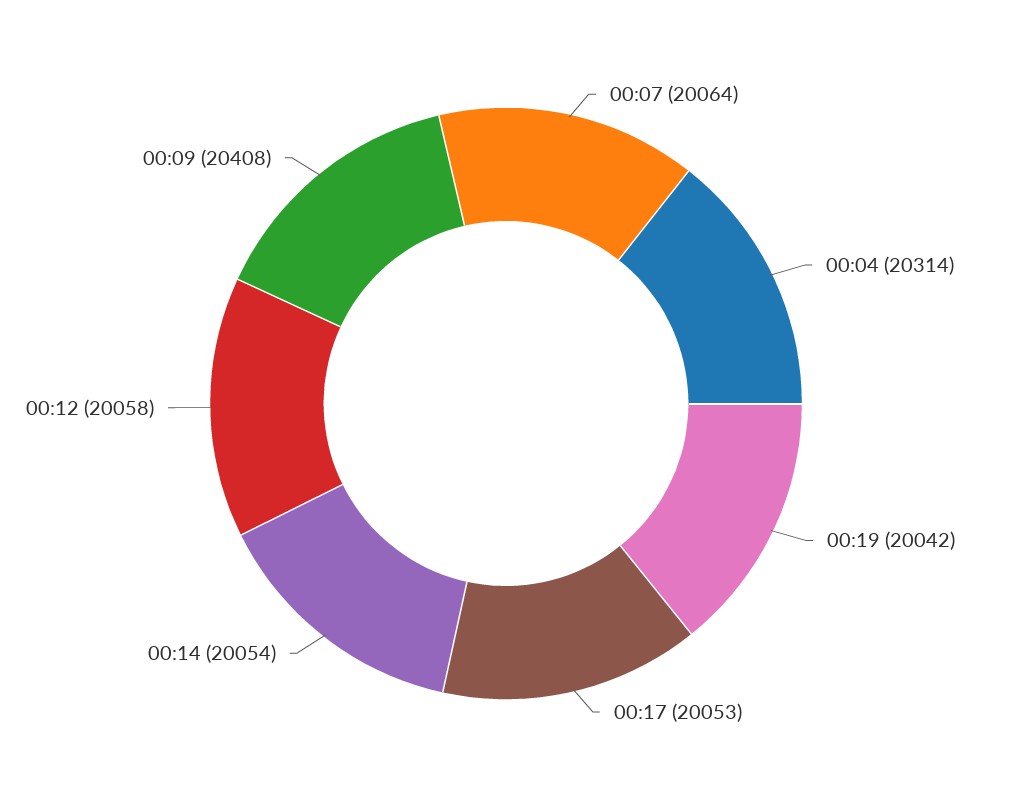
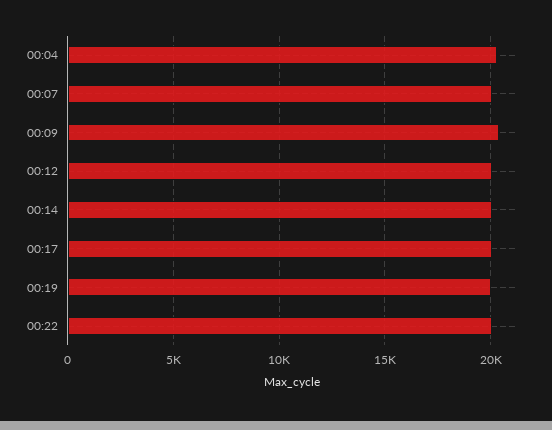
00:22: none -> 20000

